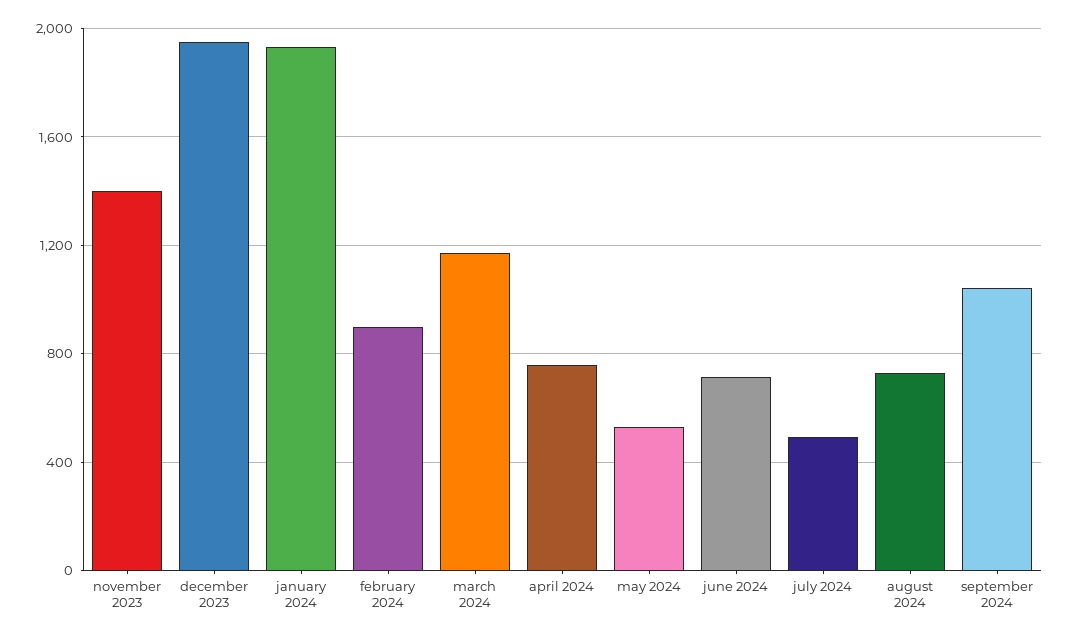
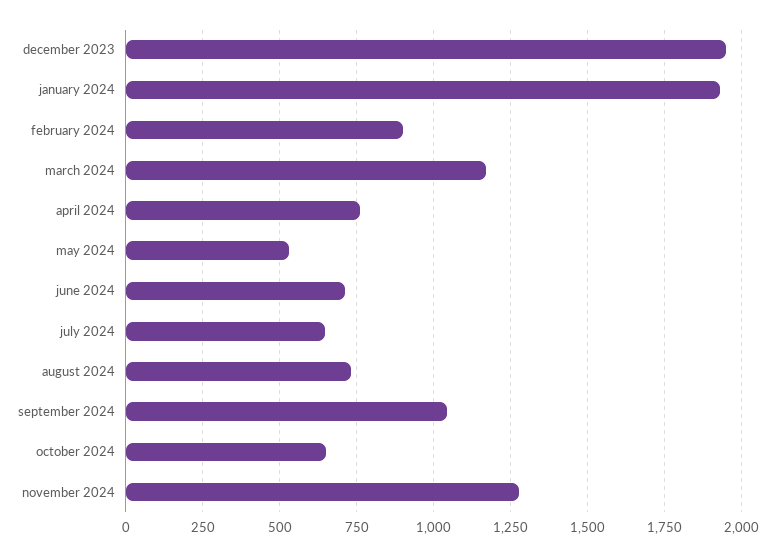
november 2023: 1400 -> none
july 2024: 500 -> 650
october 2024: none -> 650
november 2024: none -> 1275

